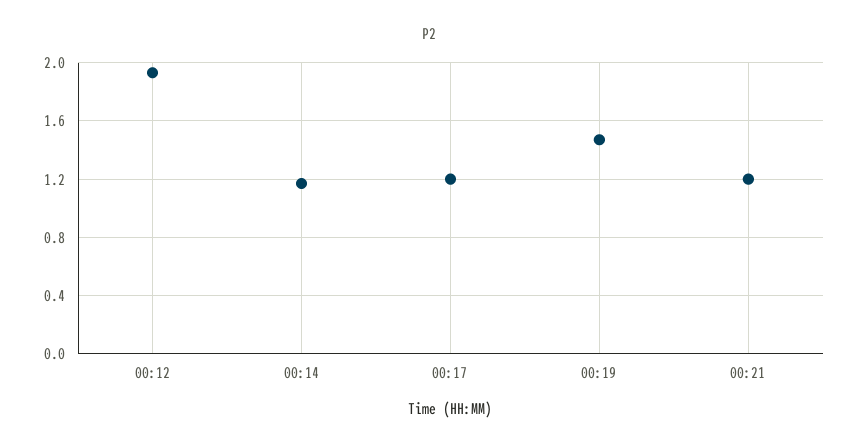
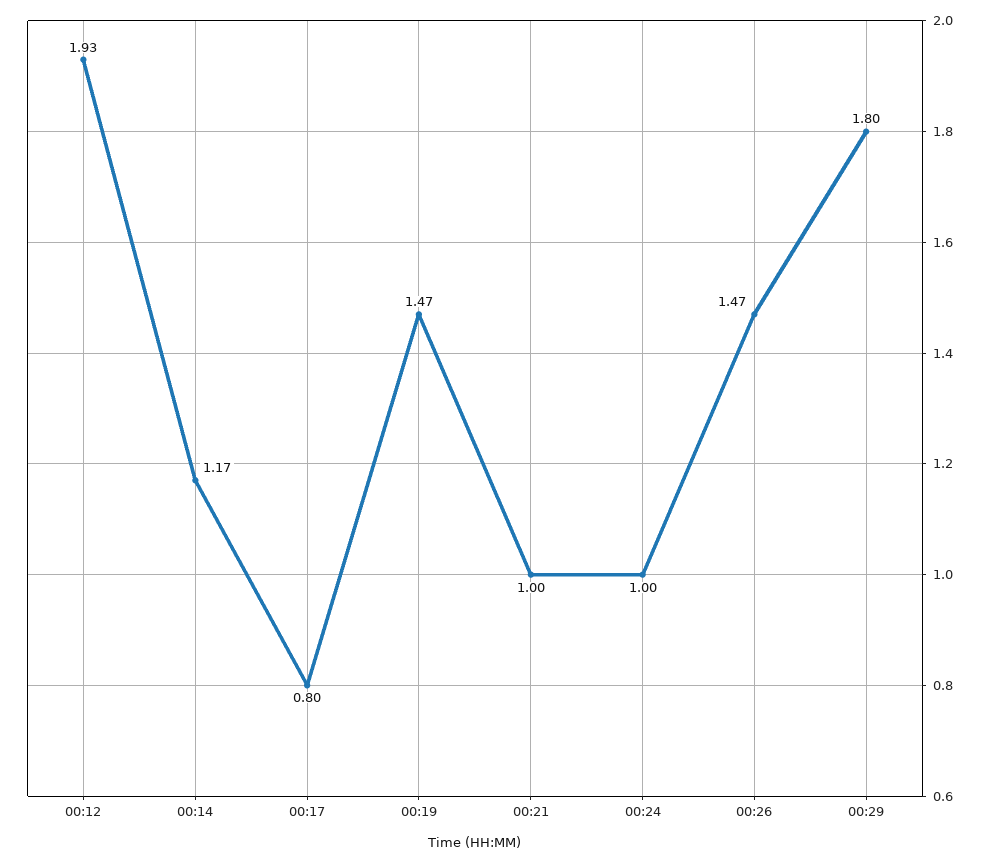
00:17: 1.2 -> 0.8
00:21: 1.2 -> 1
00:24: none -> 1
00:26: none -> 1.47
00:29: none -> 1.8

